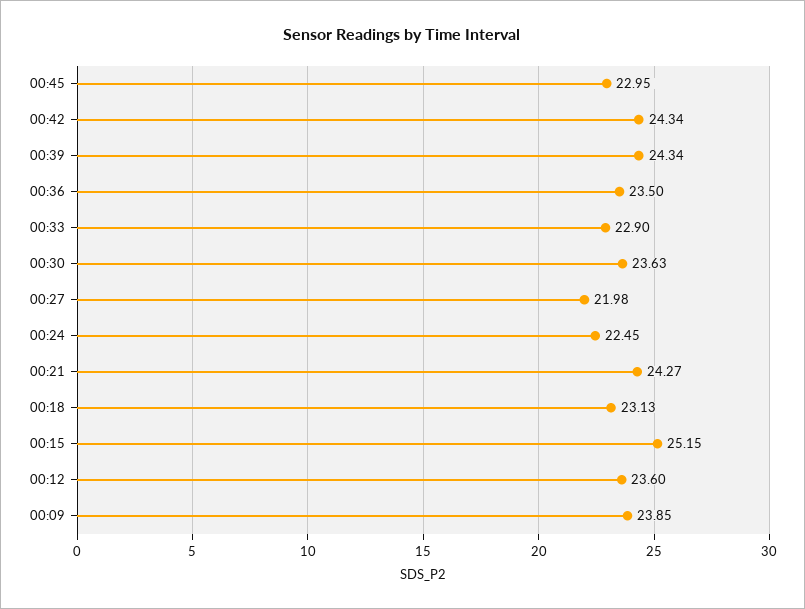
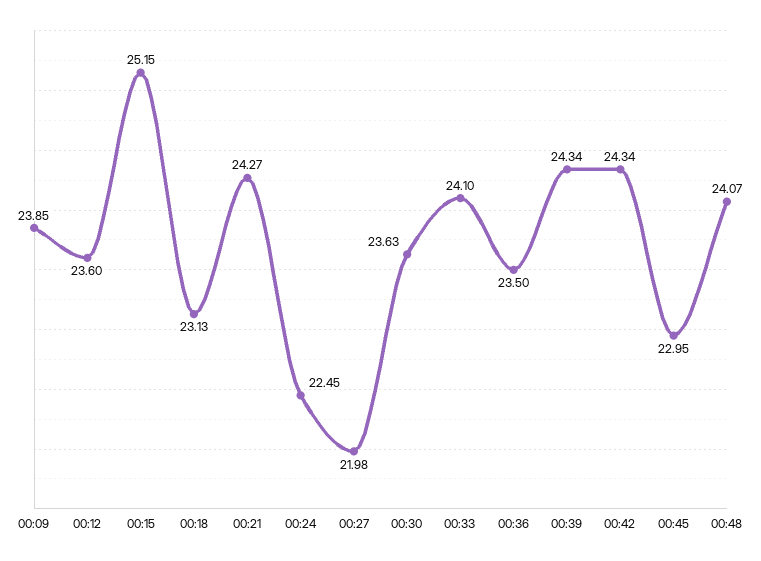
00:33: 22.9 -> 24.1
00:48: none -> 24.07

